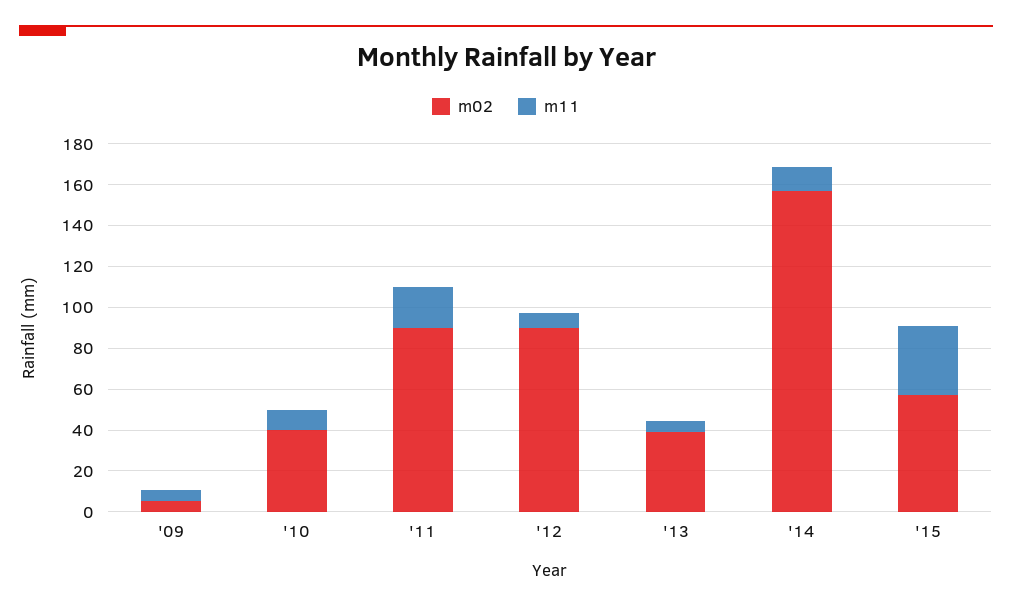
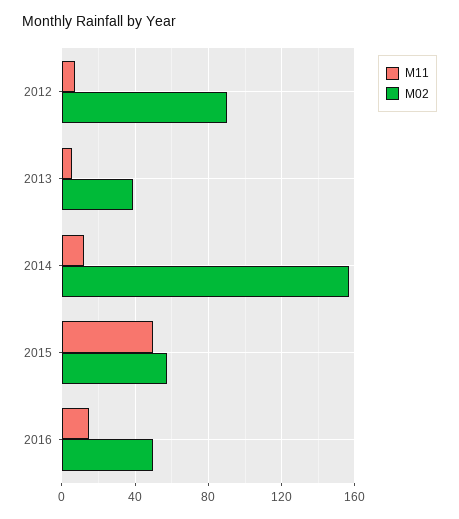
m02, '09: 5 -> none
m11, '09: 5 -> none
m02, '10: 40 -> none
m11, '10: 10 -> none
m02, '11: 90 -> none
m11, '11: 20 -> none
m11, '15: 35 -> 50
m11, 2016: none -> 15
m02, 2016: none -> 50

